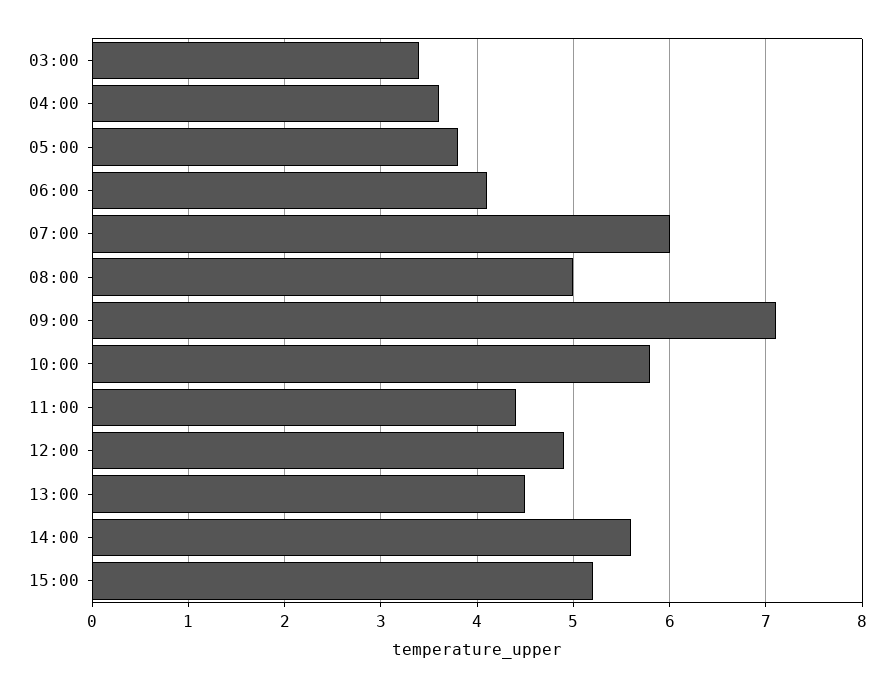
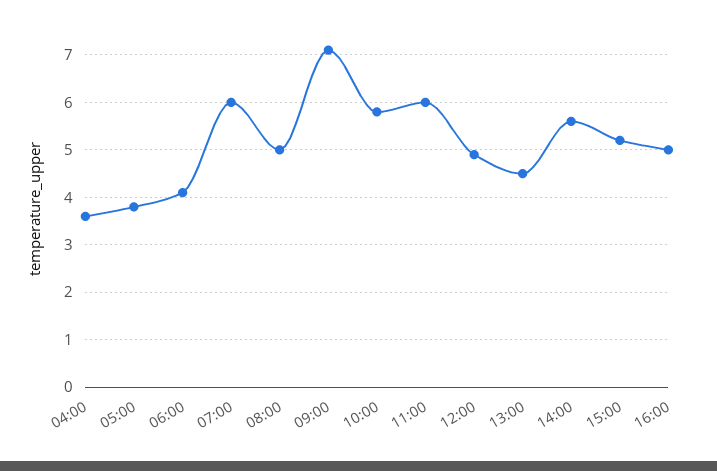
03:00: 3.4 -> none
11:00: 4.4 -> 6
16:00: none -> 5

